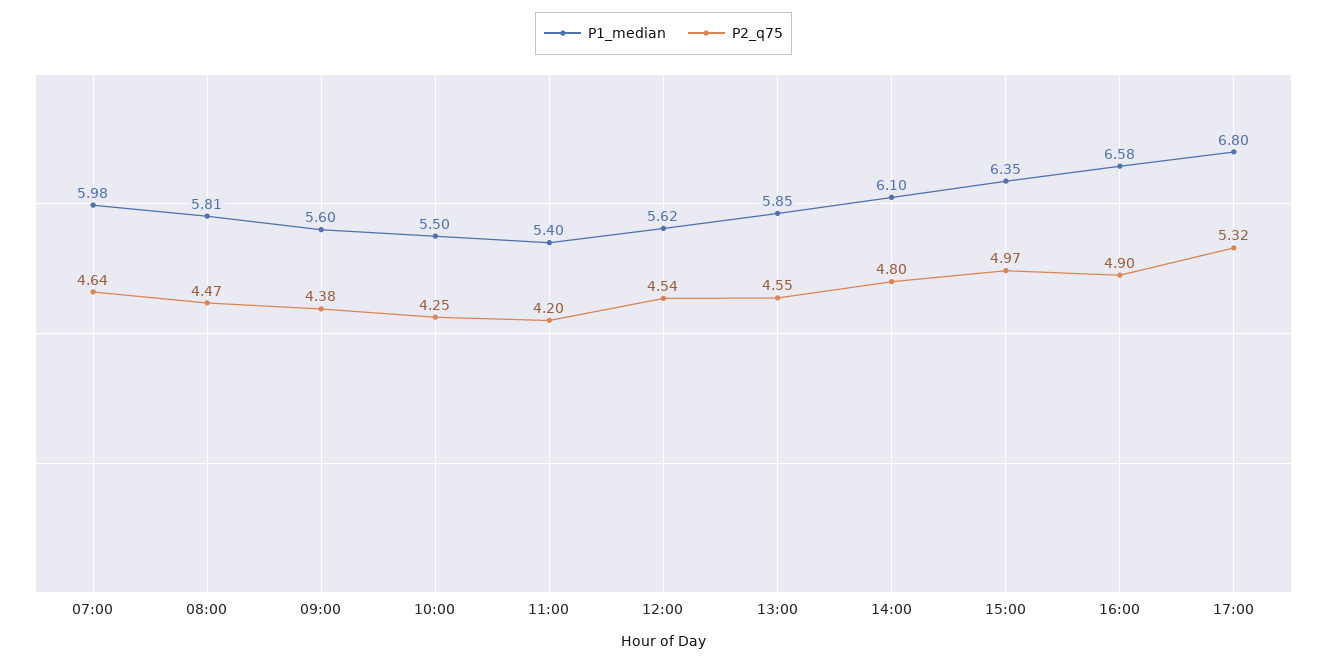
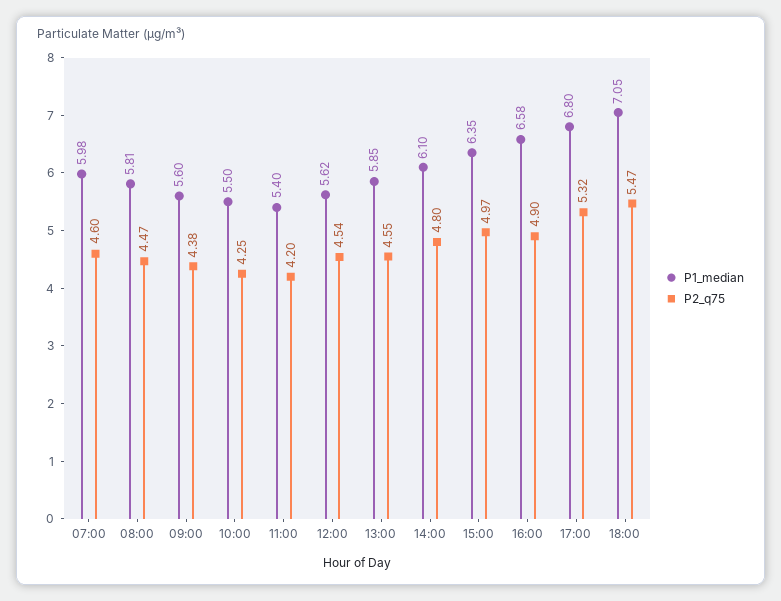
P2_q75, 07:00: 4.64 -> 4.6
P1_median, 18:00: none -> 7.05
P2_q75, 18:00: none -> 5.47

